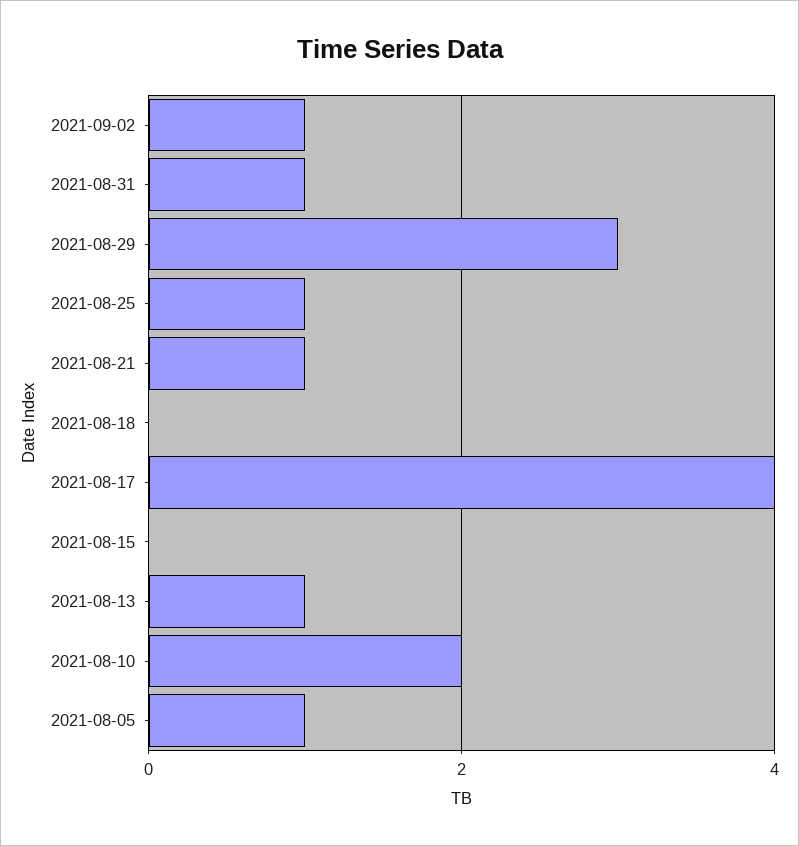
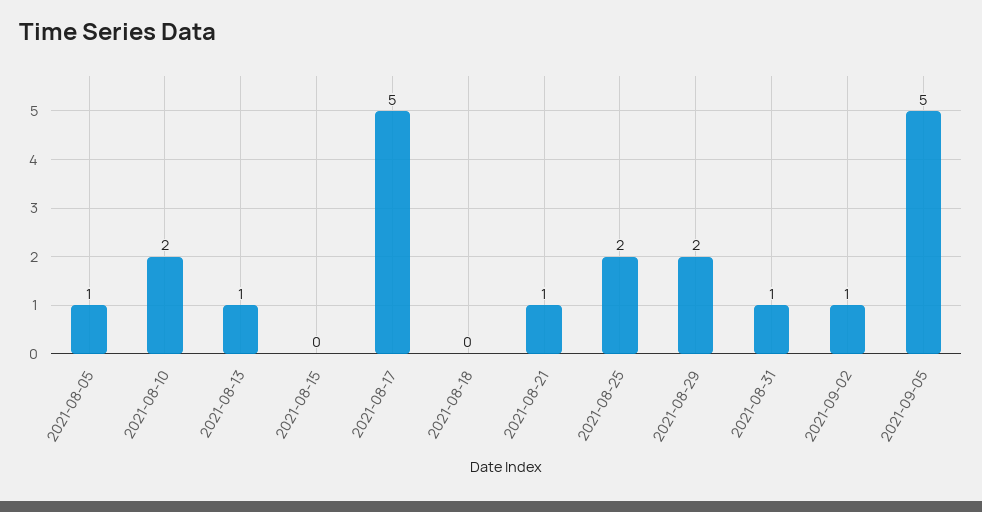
2021-08-29: 3 -> 2
2021-08-25: 1 -> 2
2021-08-17: 4 -> 5
2021-09-05: none -> 5

